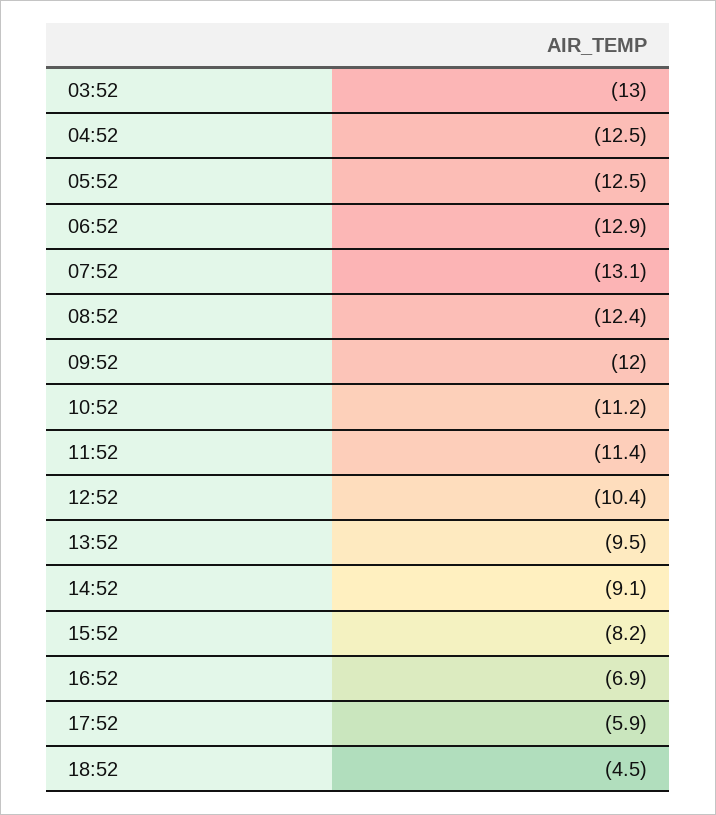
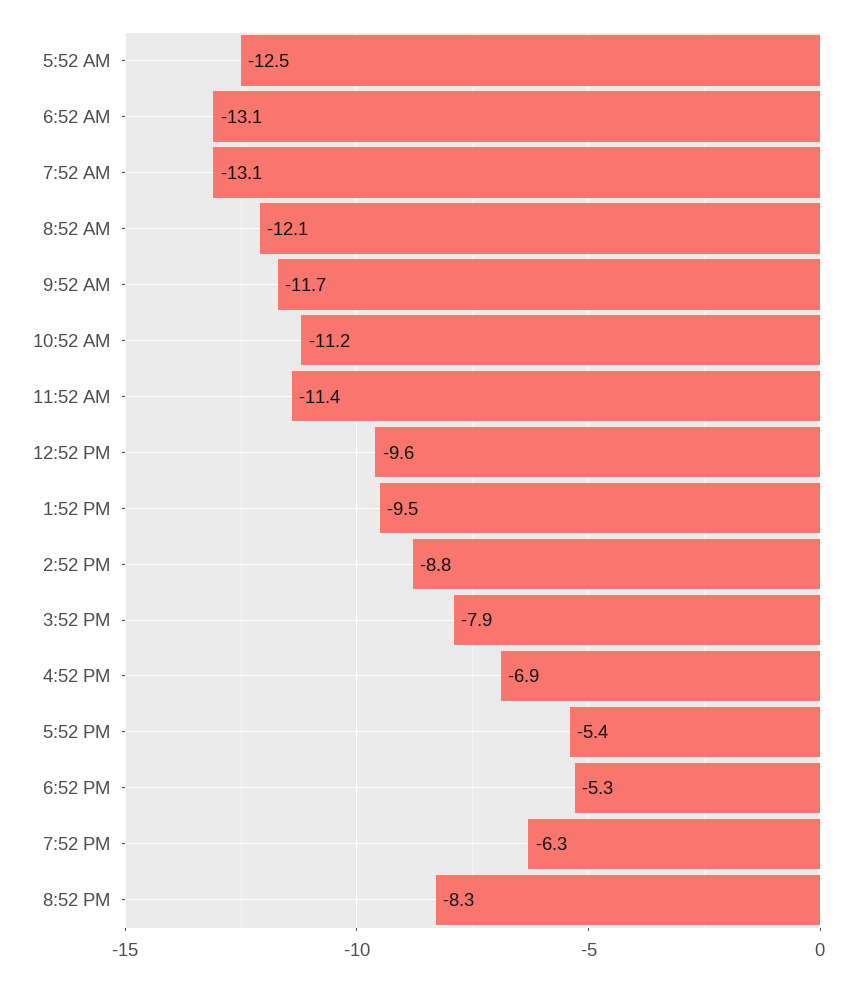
03:52: -13 -> none
04:52: -12.5 -> none
06:52: -12.9 -> -13.1
08:52: -12.4 -> -12.1
09:52: -12 -> -11.7
12:52: -10.4 -> -9.6
14:52: -9.1 -> -8.8
15:52: -8.2 -> -7.9
17:52: -5.9 -> -5.4
18:52: -4.5 -> -5.3
7:52 PM: none -> -6.3
8:52 PM: none -> -8.3

